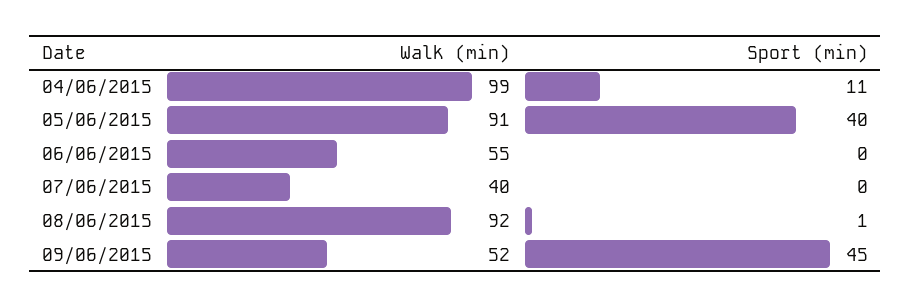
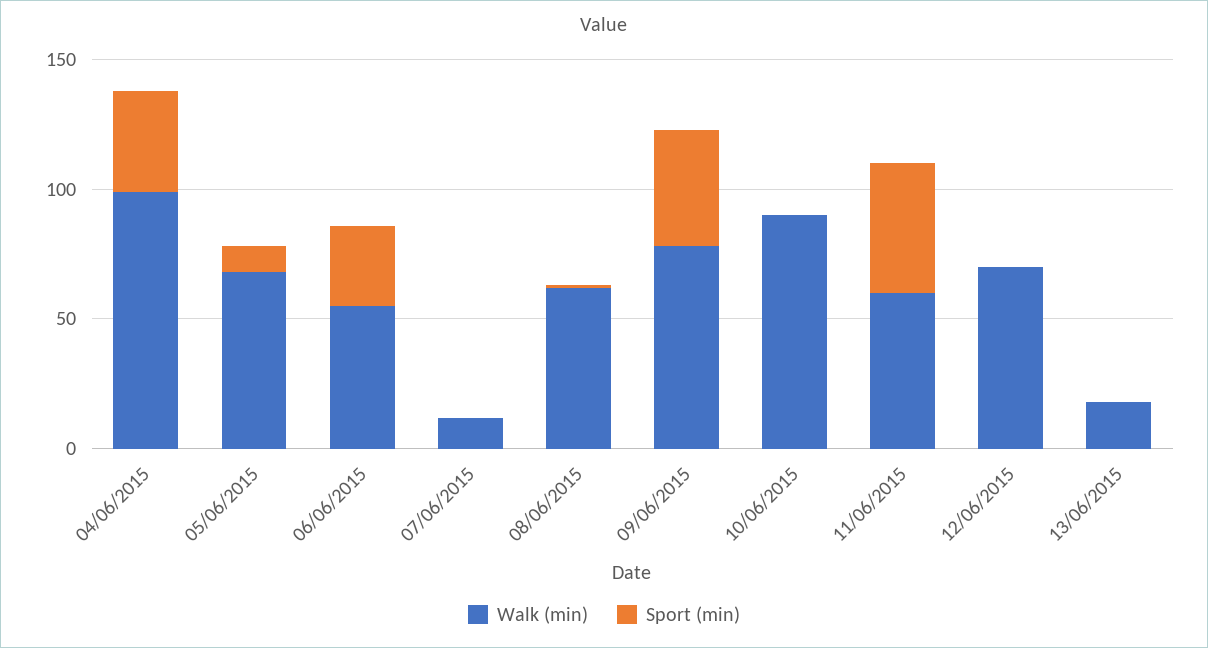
Sport (min), 04/06/2015: 11 -> 40
Walk (min), 05/06/2015: 91 -> 70
Sport (min), 05/06/2015: 40 -> 10
Sport (min), 06/06/2015: 0 -> 30
Walk (min), 07/06/2015: 40 -> 10
Walk (min), 08/06/2015: 92 -> 60
Walk (min), 09/06/2015: 52 -> 80
Walk (min), 10/06/2015: none -> 90
Sport (min), 10/06/2015: none -> 0
Walk (min), 11/06/2015: none -> 60
Sport (min), 11/06/2015: none -> 50
Walk (min), 12/06/2015: none -> 70
Sport (min), 12/06/2015: none -> 0
Walk (min), 13/06/2015: none -> 20
Sport (min), 13/06/2015: none -> 0

